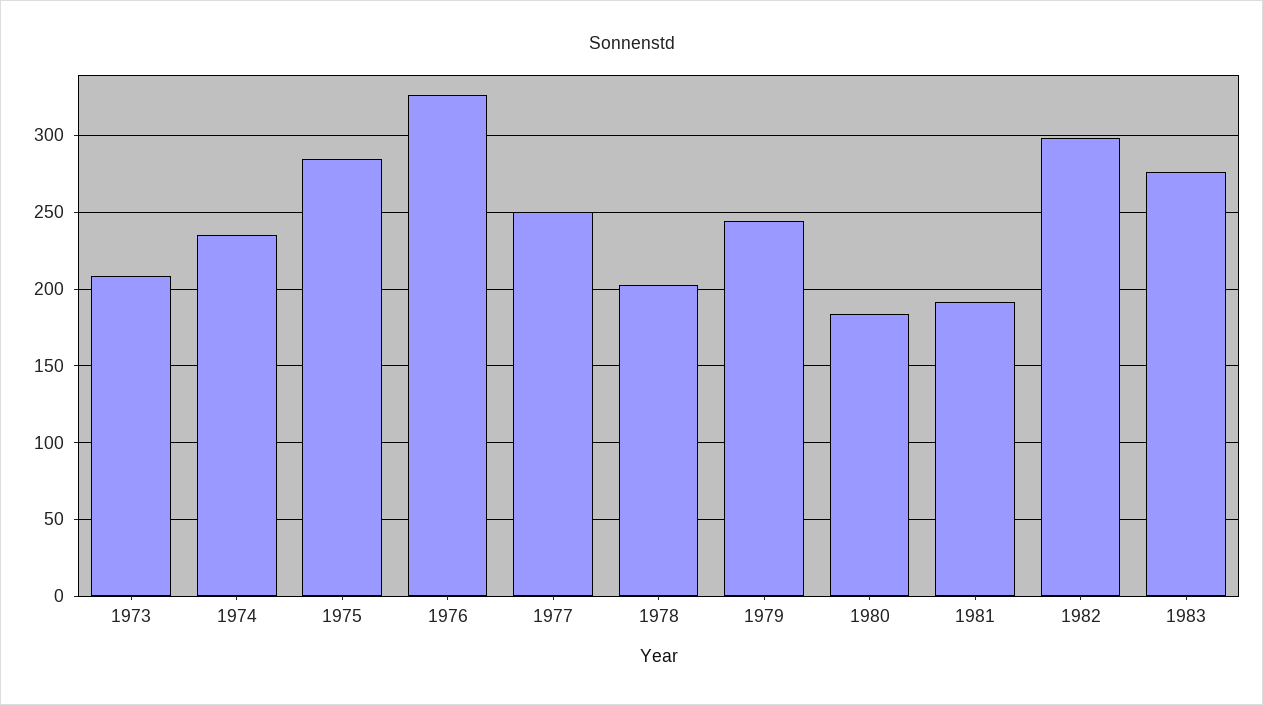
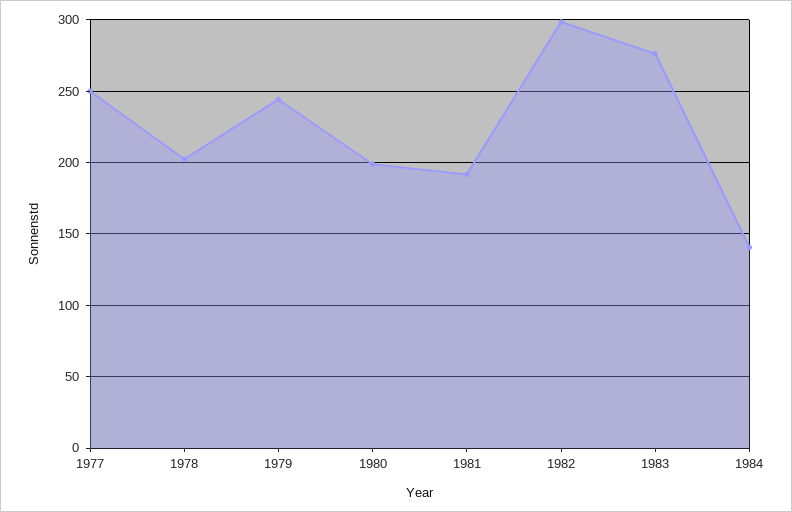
1973: 210 -> none
1974: 235 -> none
1975: 285 -> none
1976: 325 -> none
1980: 185 -> 200
1984: none -> 140

